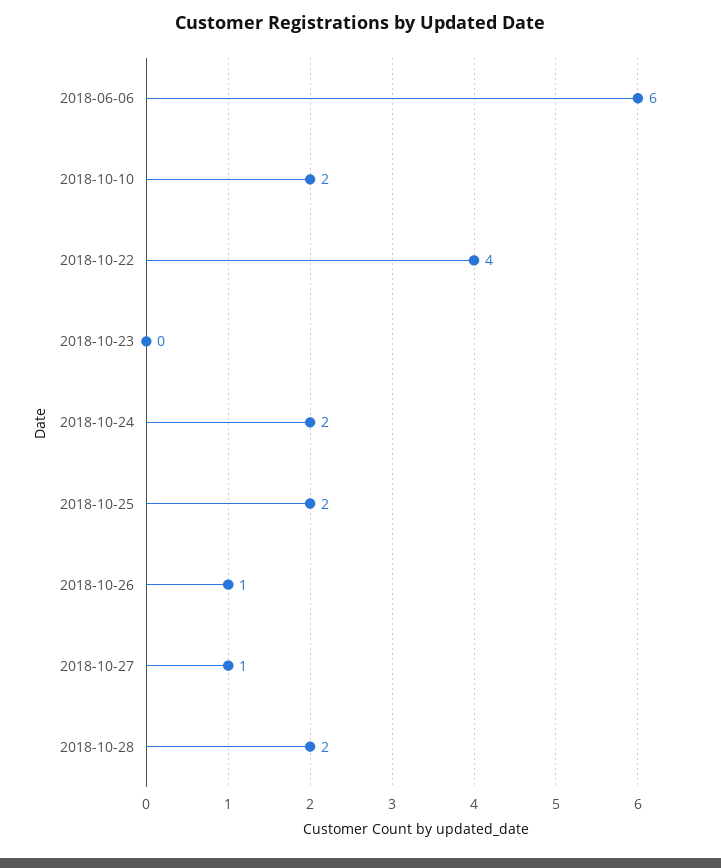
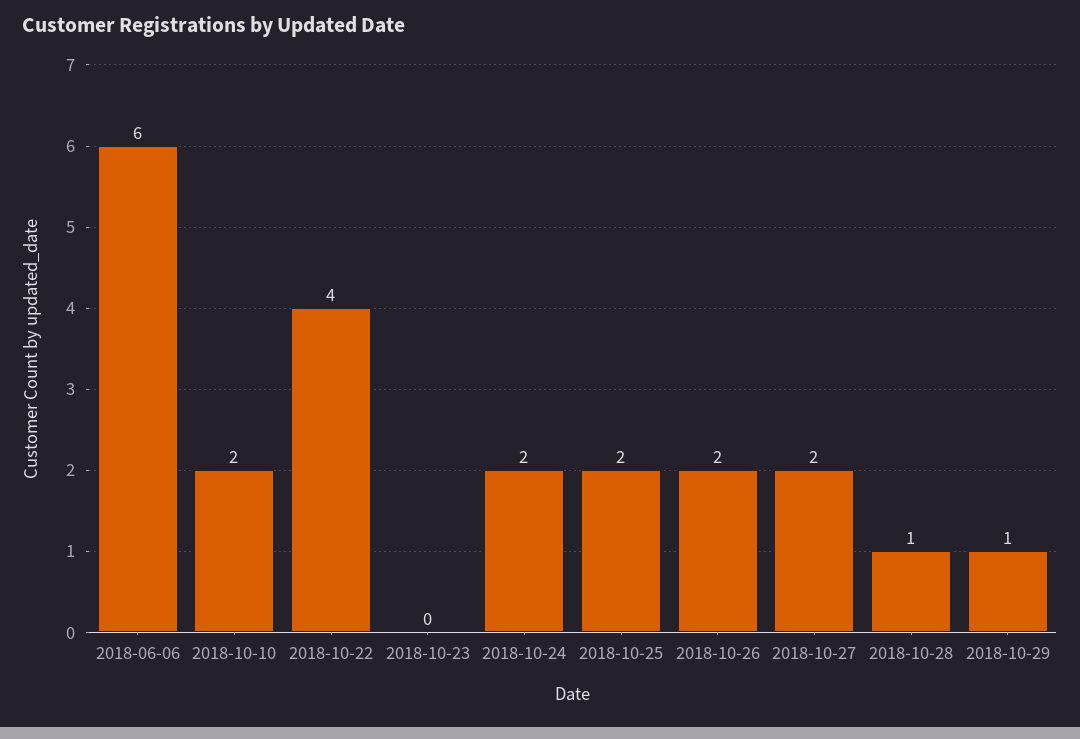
2018-10-26: 1 -> 2
2018-10-27: 1 -> 2
2018-10-28: 2 -> 1
2018-10-29: none -> 1

